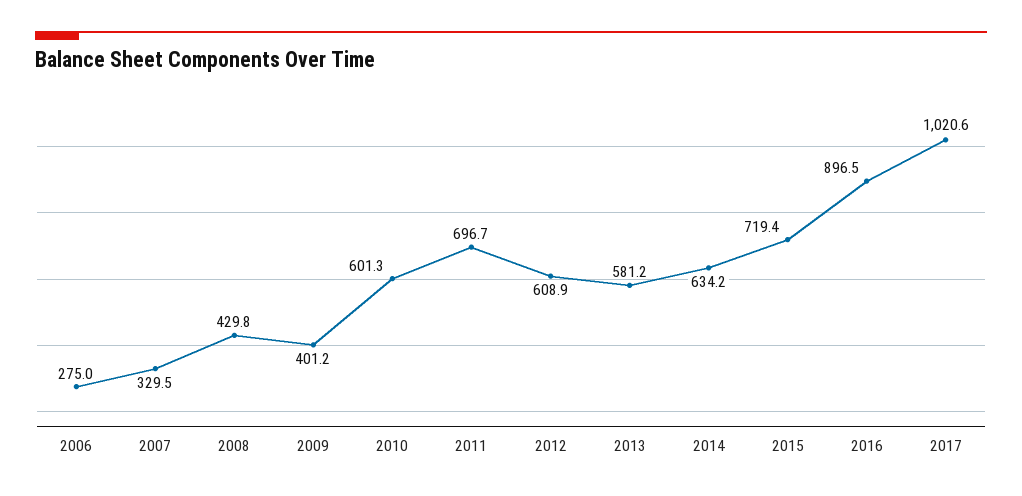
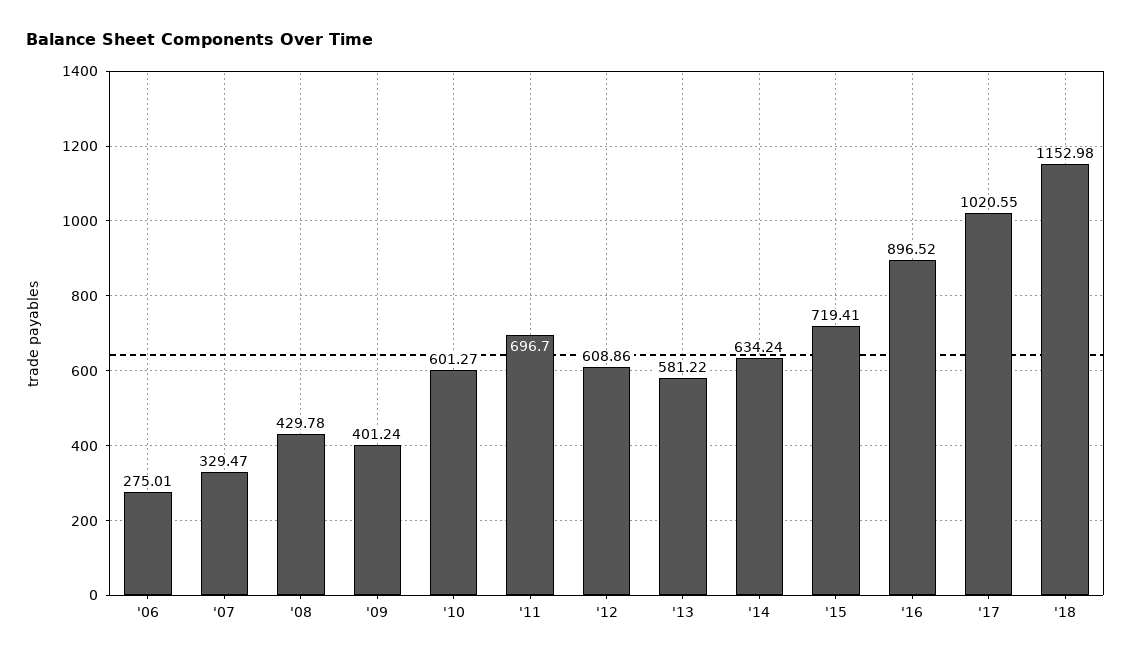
'18: none -> 1152.98

